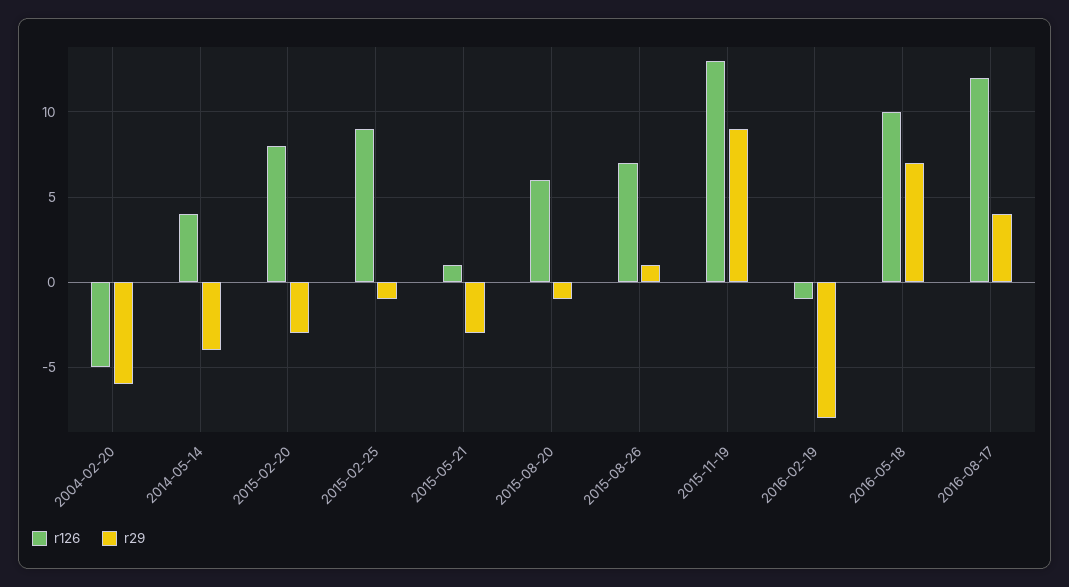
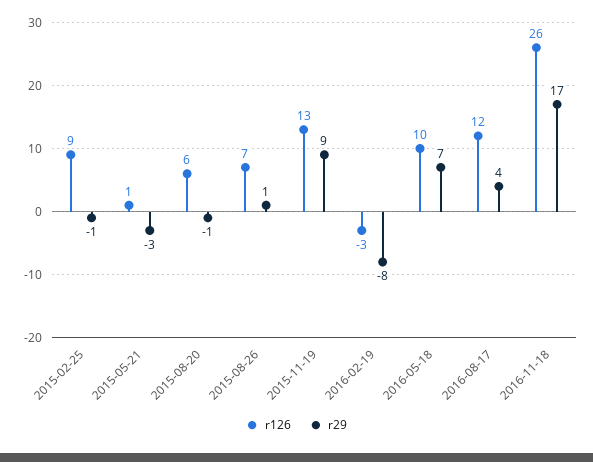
r126, 2004-02-20: -5 -> none
r29, 2004-02-20: -6 -> none
r126, 2014-05-14: 4 -> none
r29, 2014-05-14: -4 -> none
r126, 2015-02-20: 8 -> none
r29, 2015-02-20: -3 -> none
r126, 2016-02-19: -1 -> -3
r126, 2016-11-18: none -> 26
r29, 2016-11-18: none -> 17

